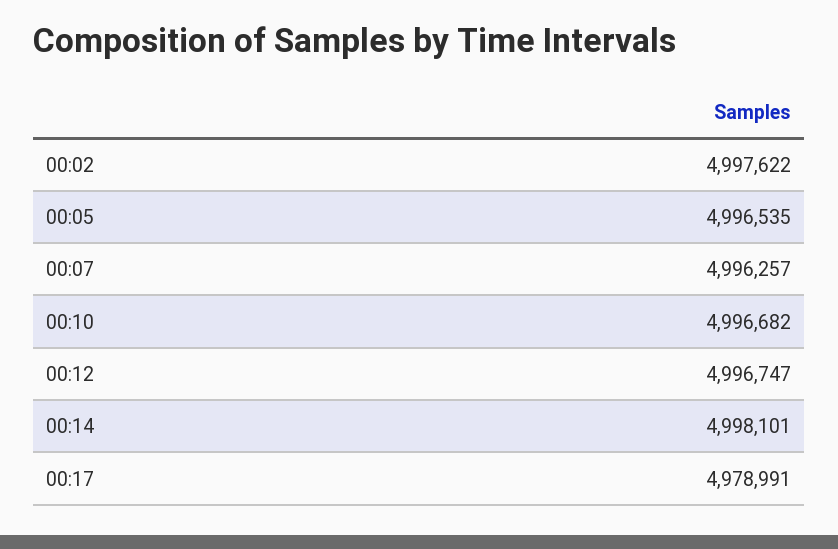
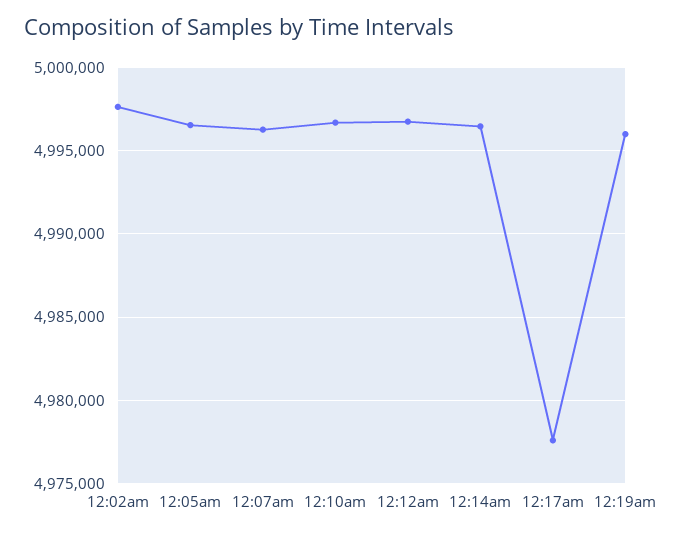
00:14: 4998101 -> 4996500
00:17: 4978991 -> 4977500
12:19am: none -> 4996000

